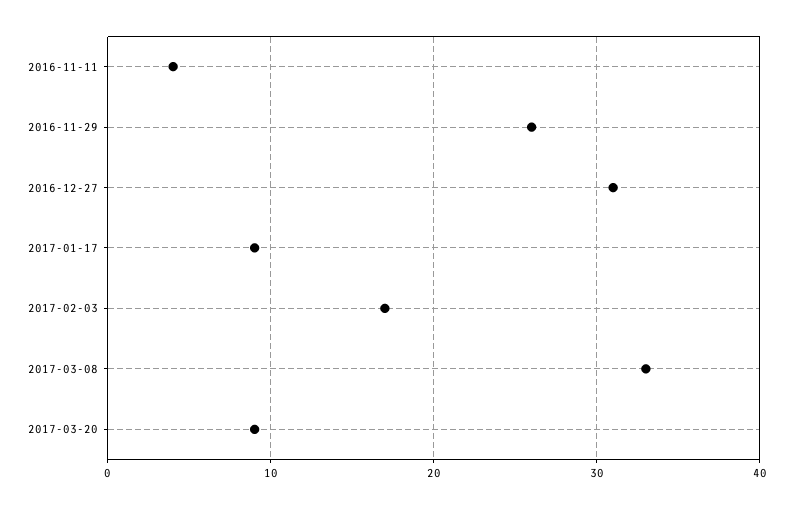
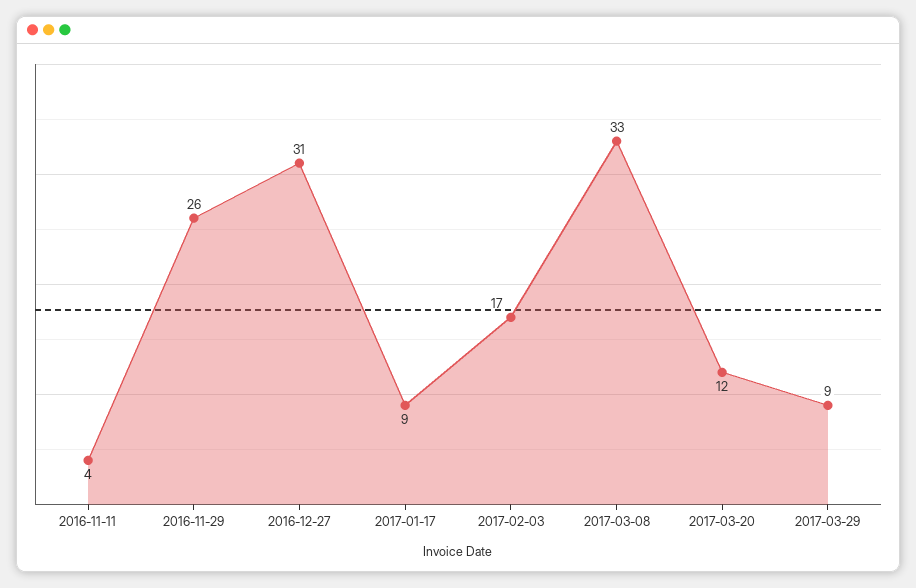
2017-03-20: 9 -> 12
2017-03-29: none -> 9

